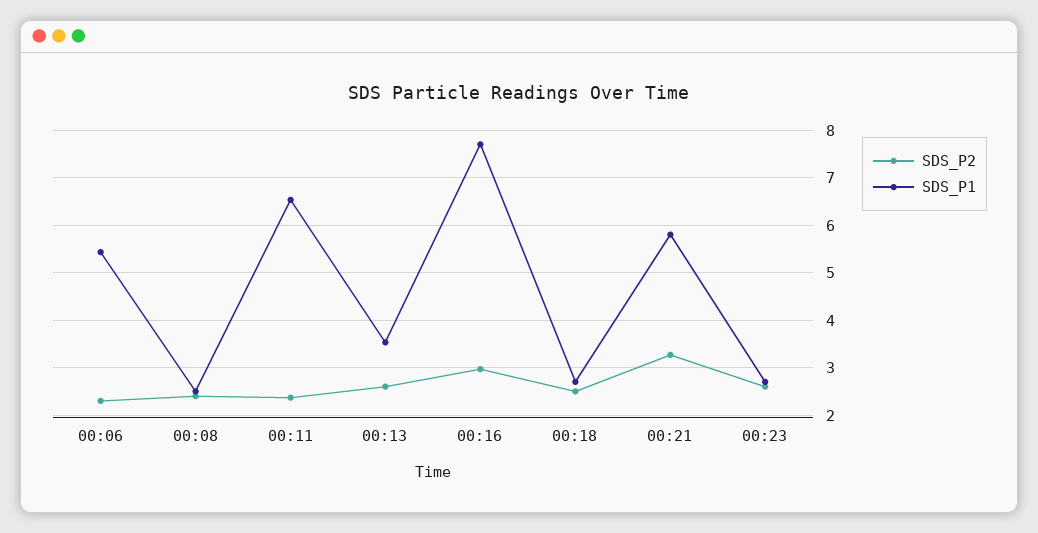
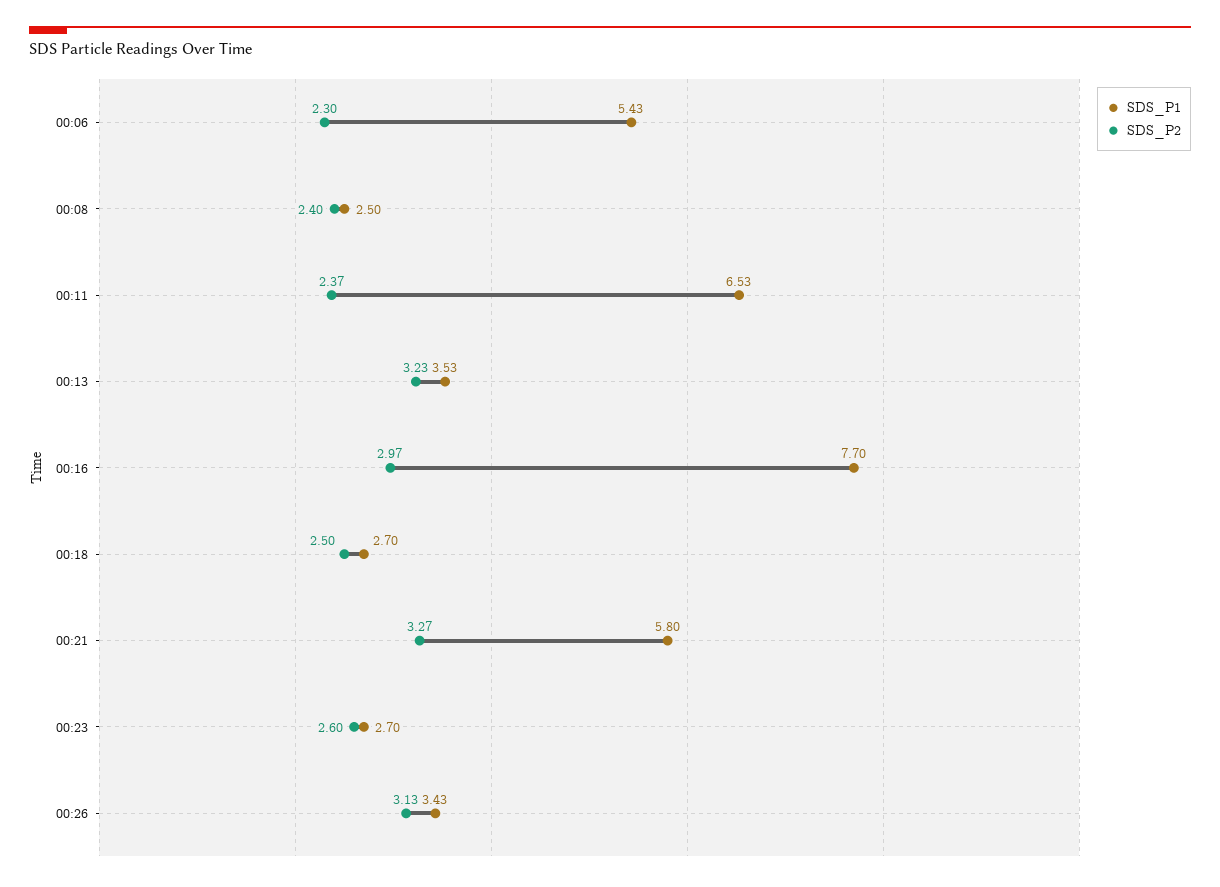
SDS_P2, 00:13: 2.6 -> 3.23
SDS_P1, 00:26: none -> 3.43
SDS_P2, 00:26: none -> 3.13

